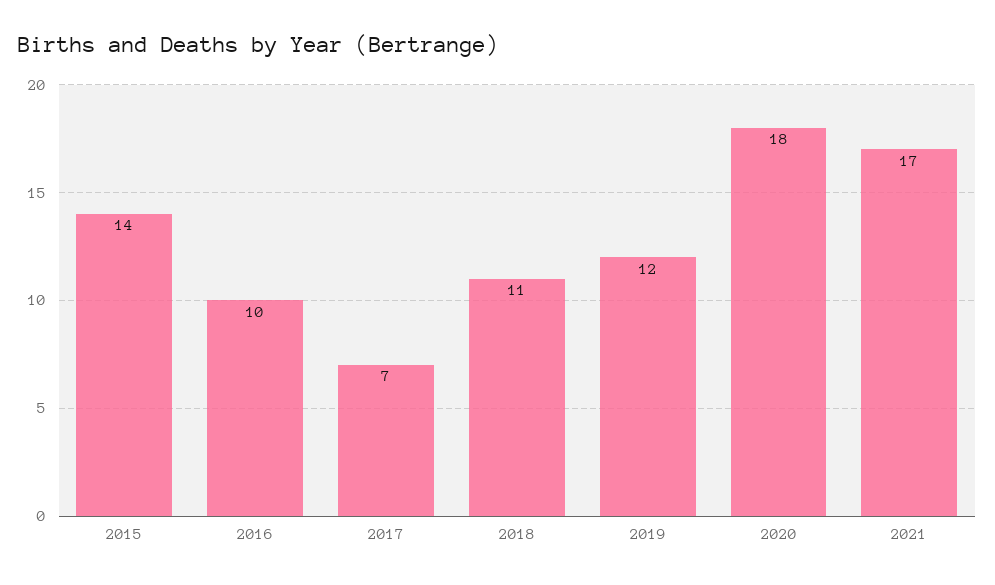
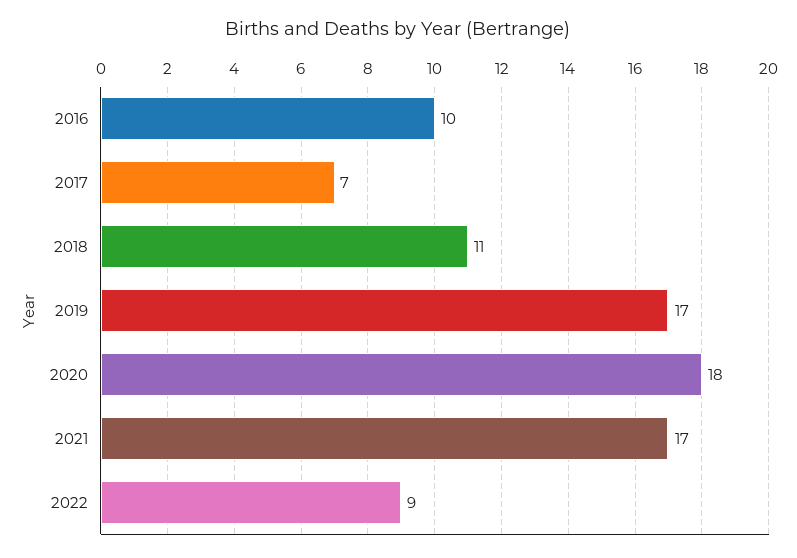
2015: 14 -> none
2019: 12 -> 17
2022: none -> 9

